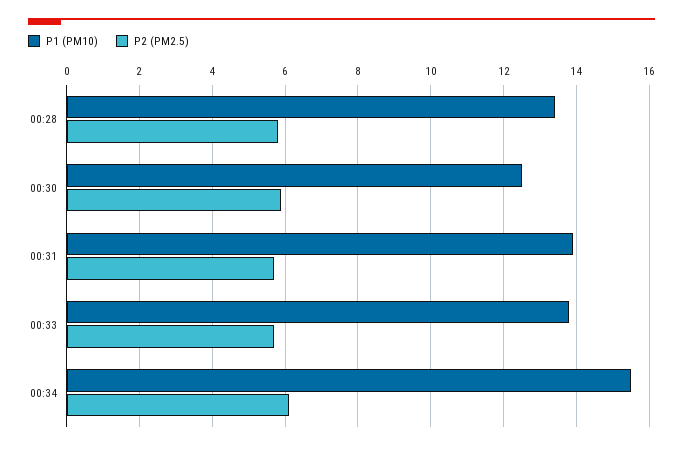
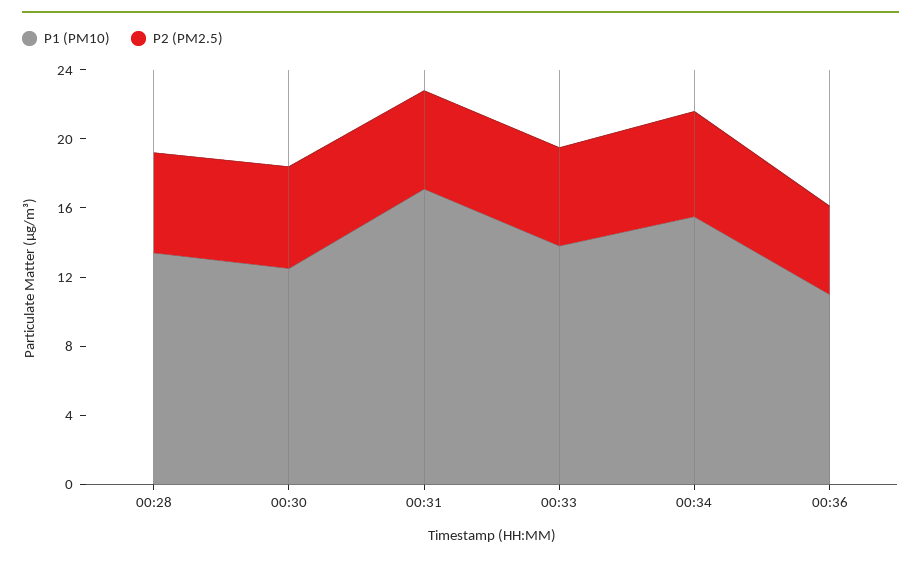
P1 (PM10), 00:31: 14 -> 17
P1 (PM10), 00:36: none -> 11
P2 (PM2.5), 00:36: none -> 5

